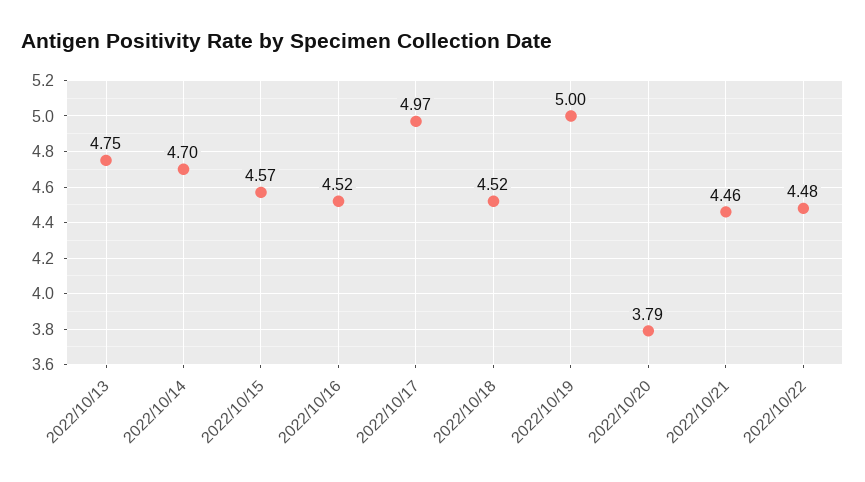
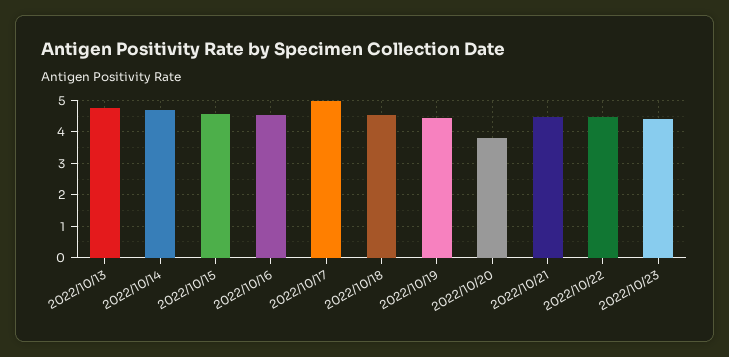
2022/10/19: 5 -> 4.4
2022/10/23: none -> 4.4

